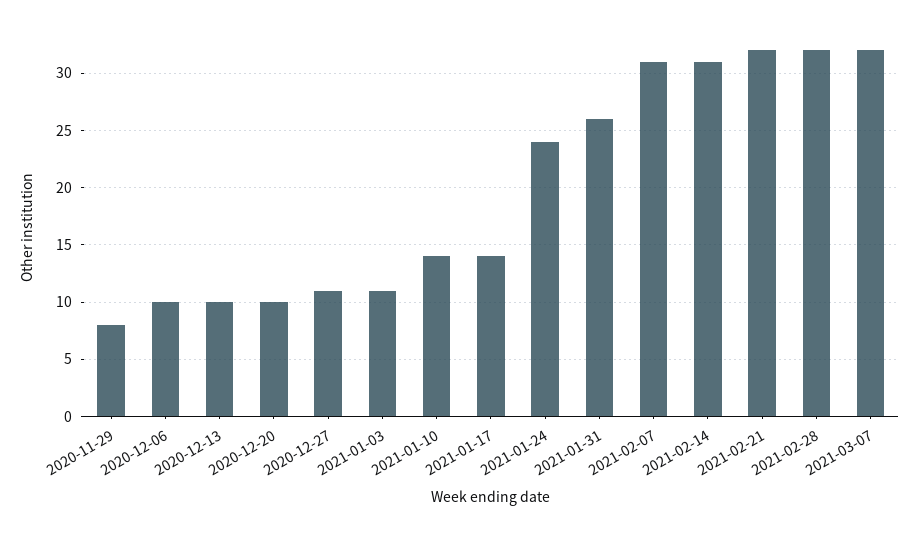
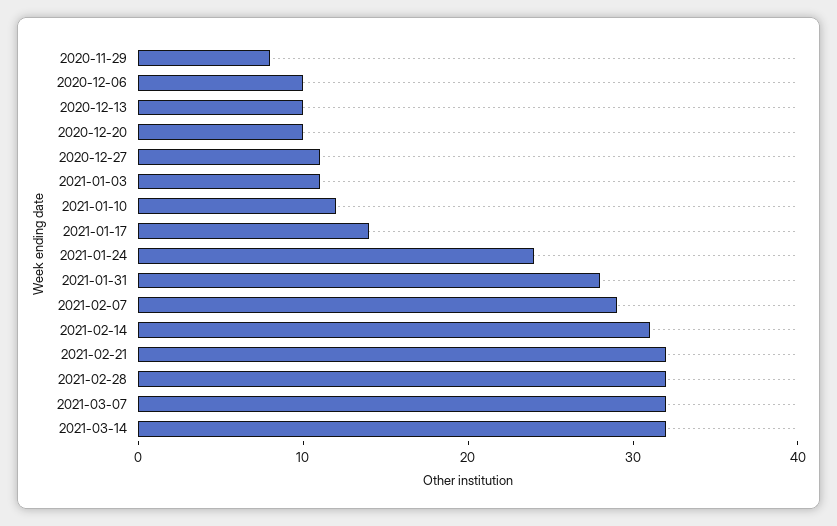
2021-01-10: 14 -> 12
2021-01-31: 26 -> 28
2021-02-07: 31 -> 29
2021-03-14: none -> 32

